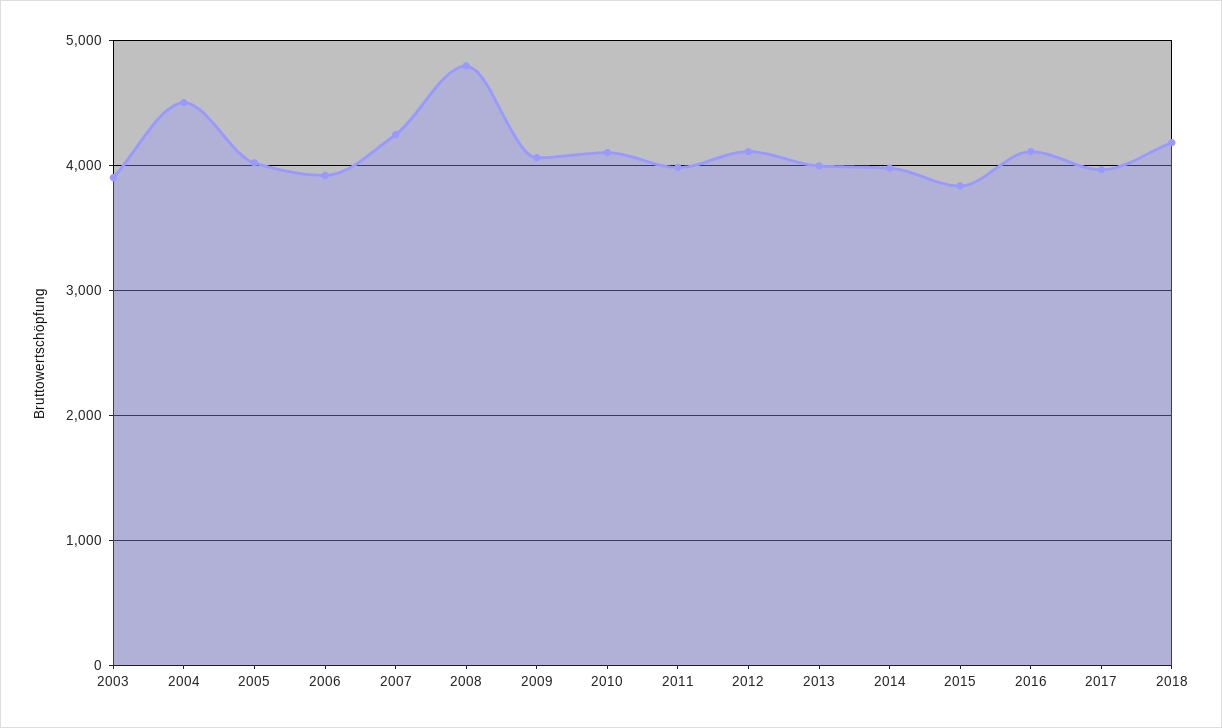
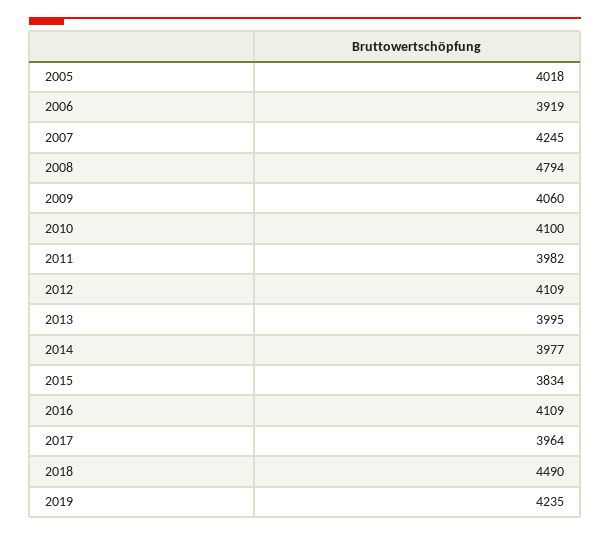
2003: 3900 -> none
2004: 4500 -> none
2018: 4200 -> 4490
2019: none -> 4235

